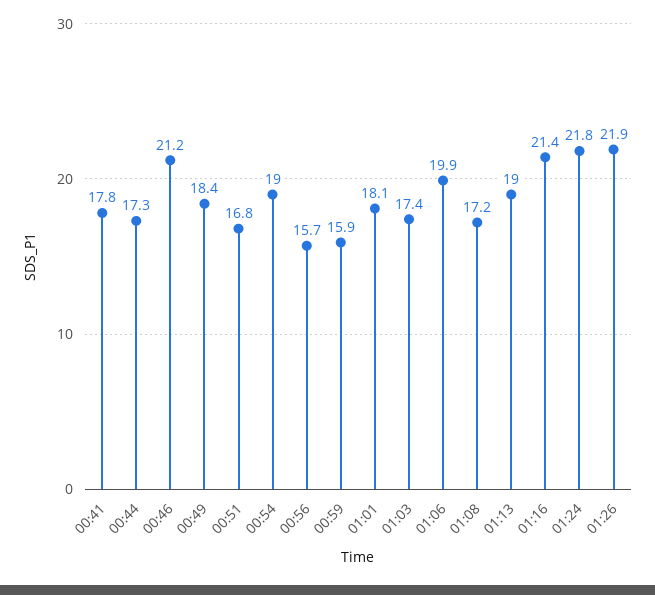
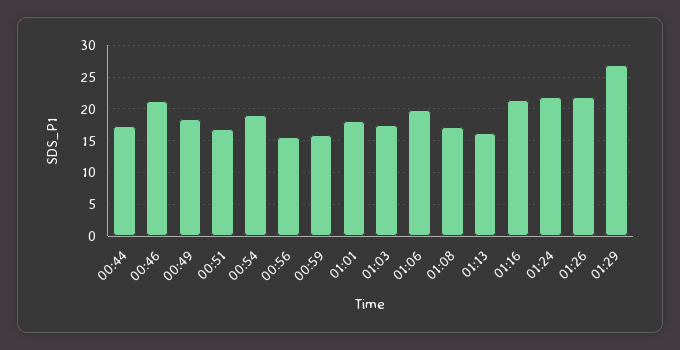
00:41: 17.8 -> none
01:13: 19 -> 16
01:29: none -> 27

